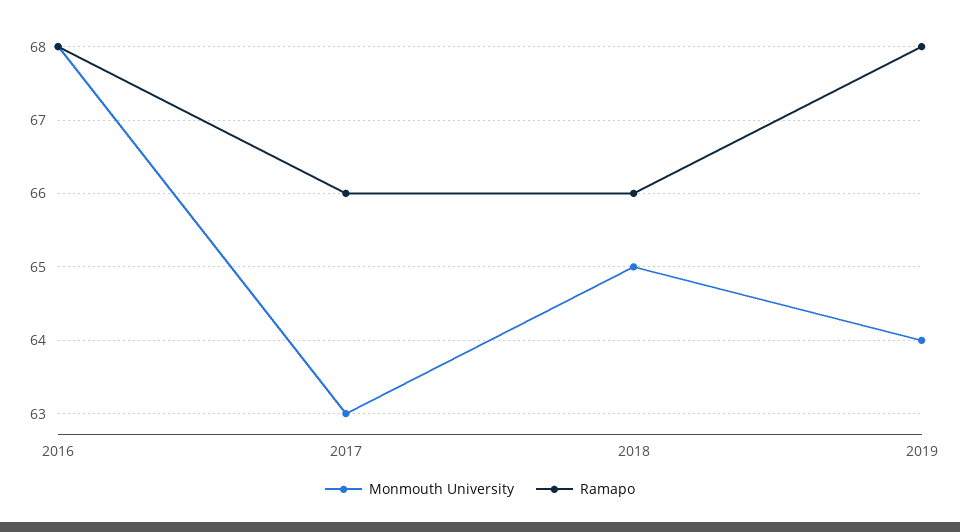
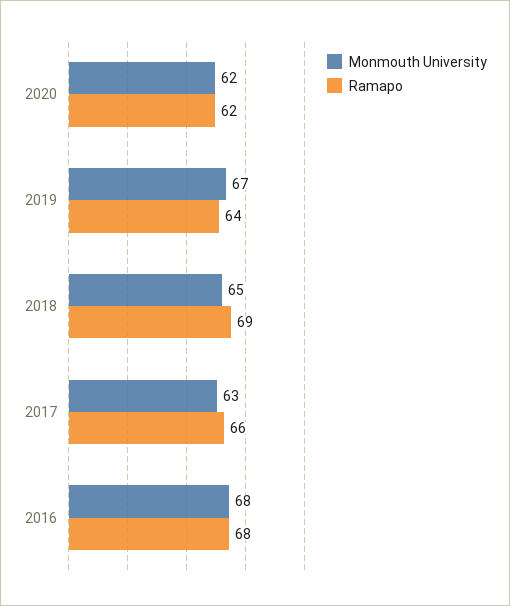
Ramapo, 2018: 66 -> 69
Monmouth University, 2019: 64 -> 67
Ramapo, 2019: 68 -> 64
Monmouth University, 2020: none -> 62
Ramapo, 2020: none -> 62

